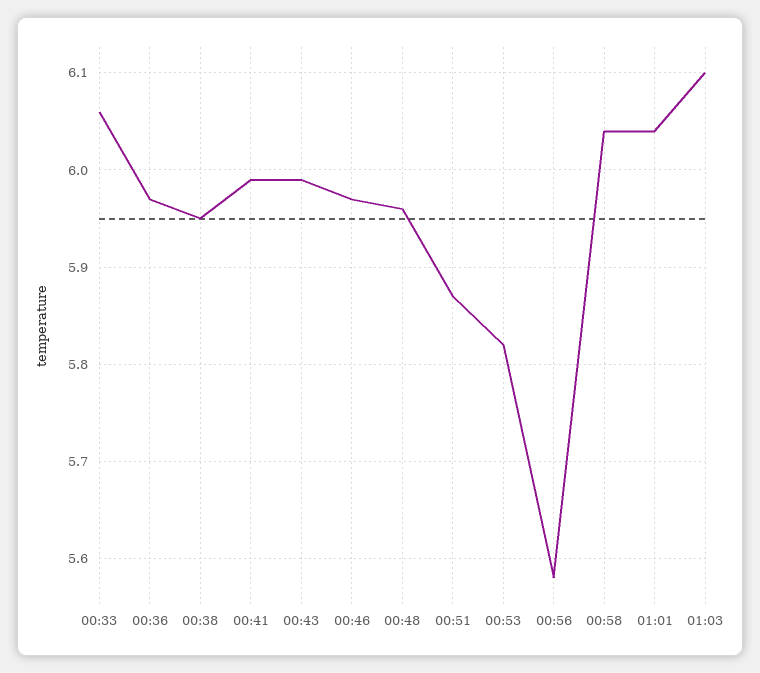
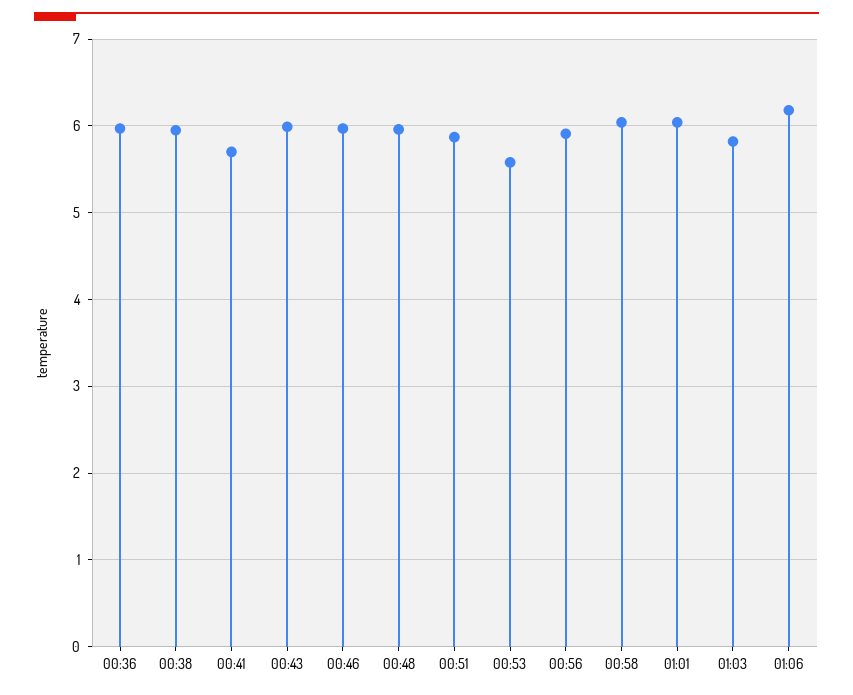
00:33: 6.06 -> none
00:41: 5.99 -> 5.7
00:53: 5.82 -> 5.6
00:56: 5.58 -> 5.9
01:03: 6.1 -> 5.8
01:06: none -> 6.2

